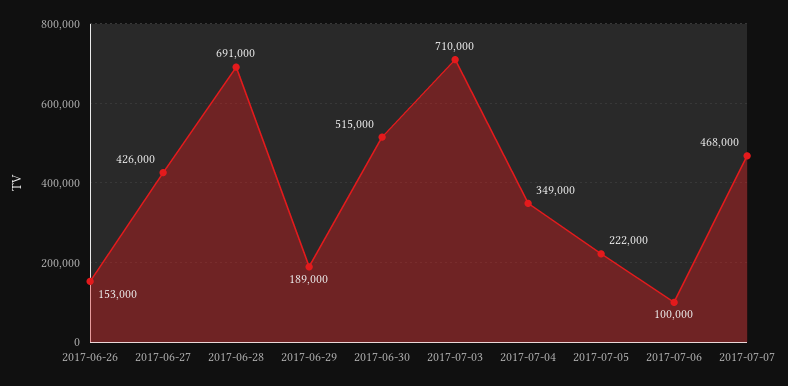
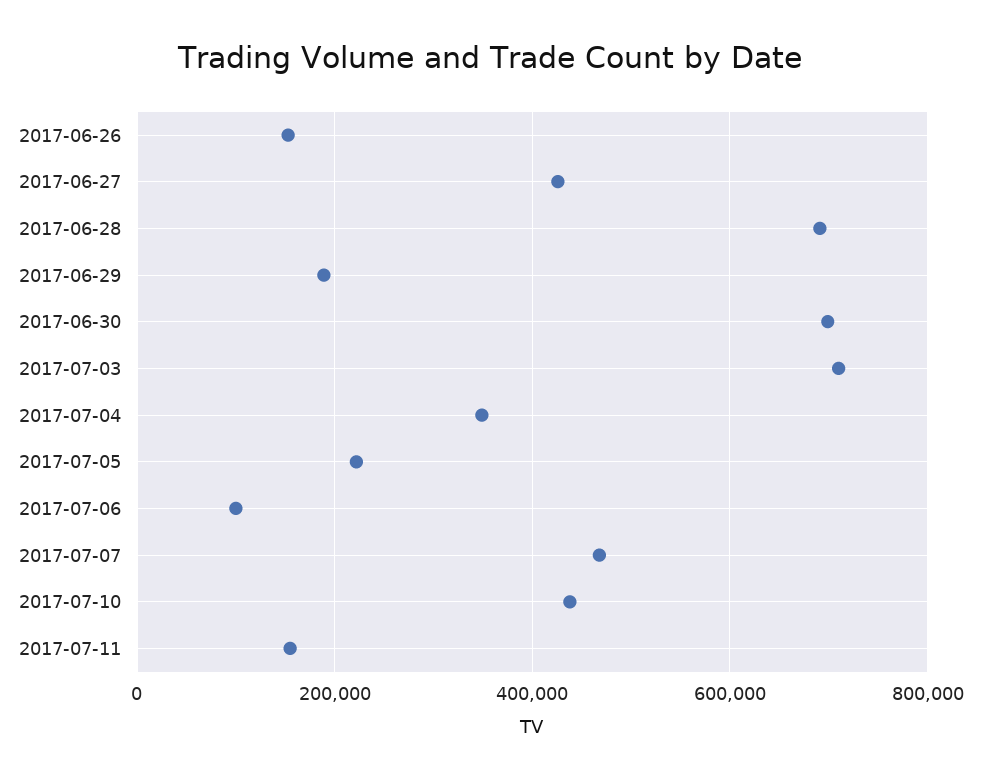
2017-06-30: 515000 -> 700000
2017-07-10: none -> 440000
2017-07-11: none -> 160000

